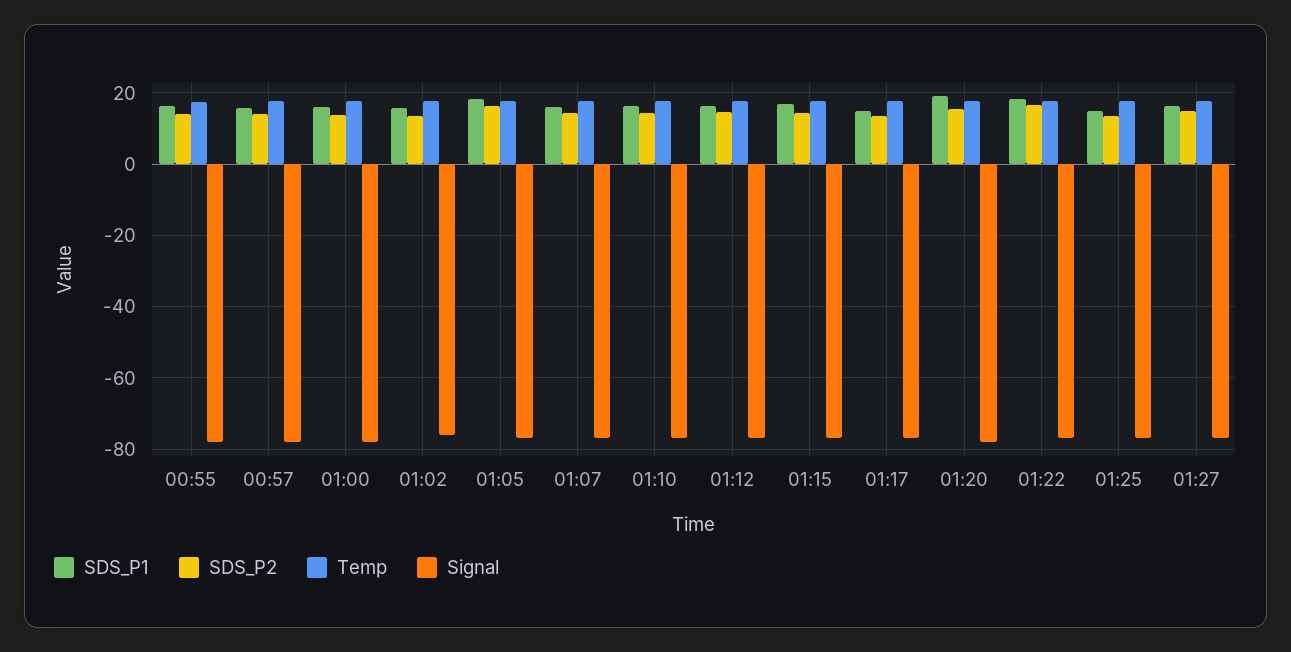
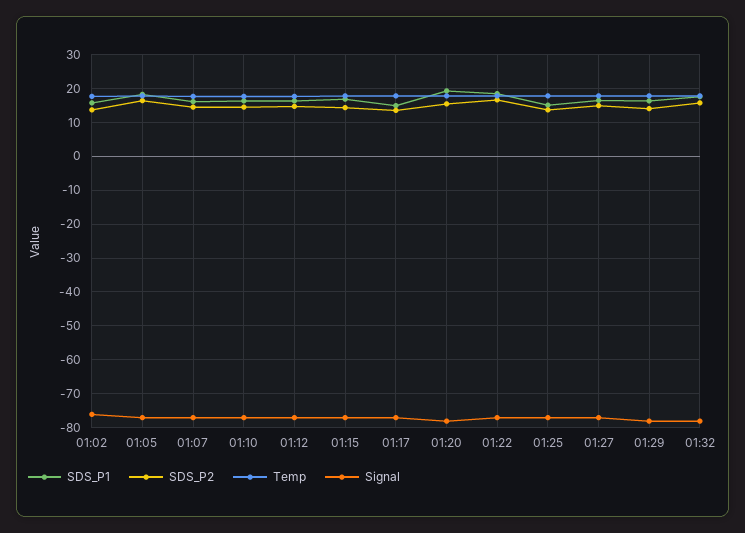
SDS_P1, 00:55: 16 -> none
SDS_P2, 00:55: 14 -> none
Temp, 00:55: 18 -> none
Signal, 00:55: -78 -> none
SDS_P1, 00:57: 16 -> none
SDS_P2, 00:57: 14 -> none
Temp, 00:57: 18 -> none
Signal, 00:57: -78 -> none
SDS_P1, 01:00: 16 -> none
SDS_P2, 01:00: 14 -> none
Temp, 01:00: 18 -> none
Signal, 01:00: -78 -> none
SDS_P1, 01:29: none -> 16
SDS_P2, 01:29: none -> 14
Temp, 01:29: none -> 18
Signal, 01:29: none -> -78
SDS_P1, 01:32: none -> 18
SDS_P2, 01:32: none -> 16
Temp, 01:32: none -> 18
Signal, 01:32: none -> -78

